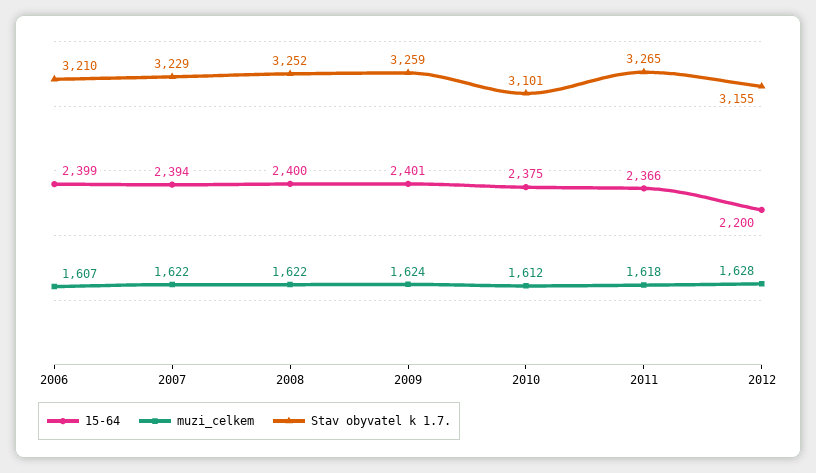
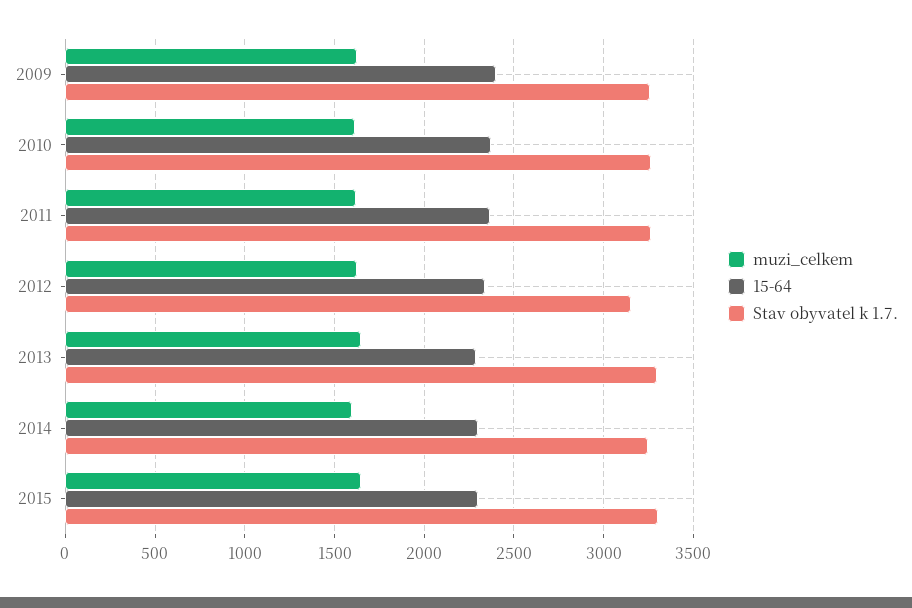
15-64, 2006: 2399 -> none
muzi_celkem, 2006: 1607 -> none
Stav obyvatel k 1.7., 2006: 3210 -> none
15-64, 2007: 2394 -> none
muzi_celkem, 2007: 1622 -> none
Stav obyvatel k 1.7., 2007: 3229 -> none
15-64, 2008: 2400 -> none
muzi_celkem, 2008: 1622 -> none
Stav obyvatel k 1.7., 2008: 3252 -> none
Stav obyvatel k 1.7., 2010: 3101 -> 3250
15-64, 2012: 2200 -> 2350
muzi_celkem, 2013: none -> 1650
15-64, 2013: none -> 2300
Stav obyvatel k 1.7., 2013: none -> 3300
muzi_celkem, 2014: none -> 1600
15-64, 2014: none -> 2300
Stav obyvatel k 1.7., 2014: none -> 3250
muzi_celkem, 2015: none -> 1650
15-64, 2015: none -> 2300
Stav obyvatel k 1.7., 2015: none -> 3300

